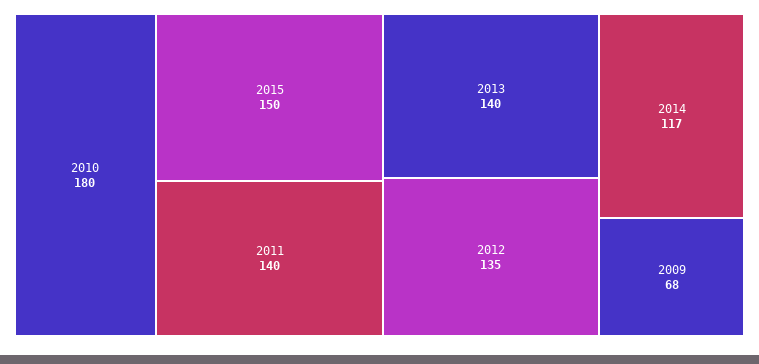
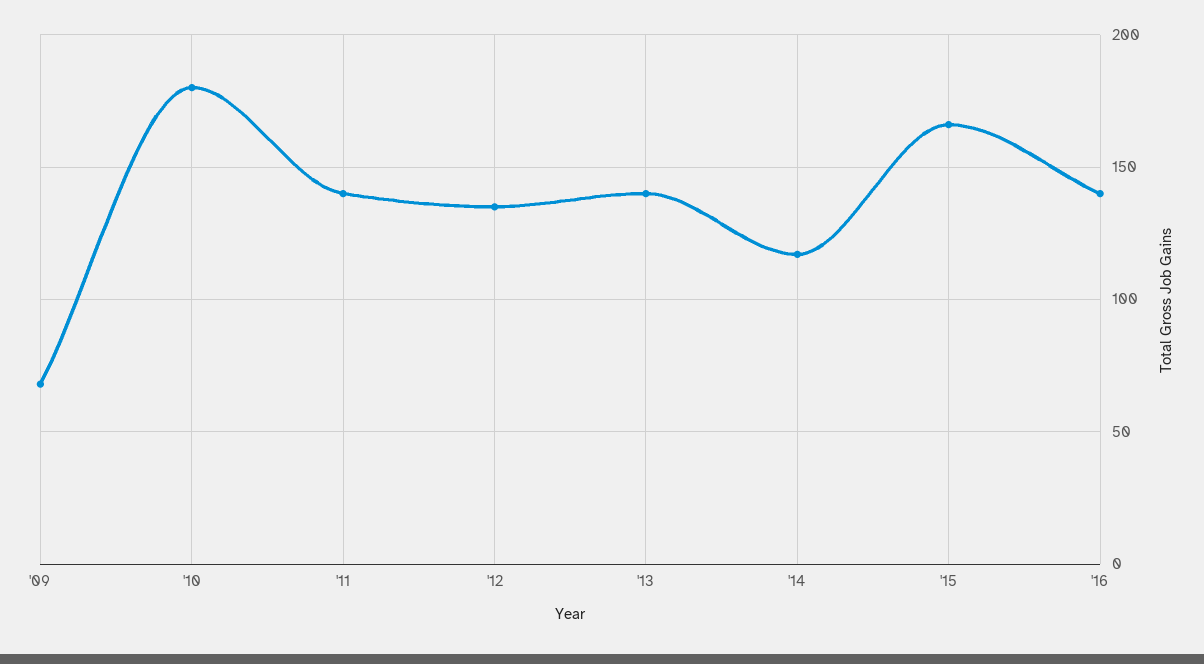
2015: 150 -> 165
'16: none -> 140

